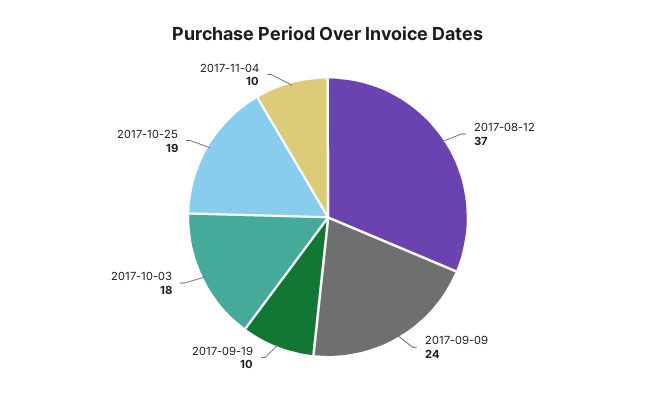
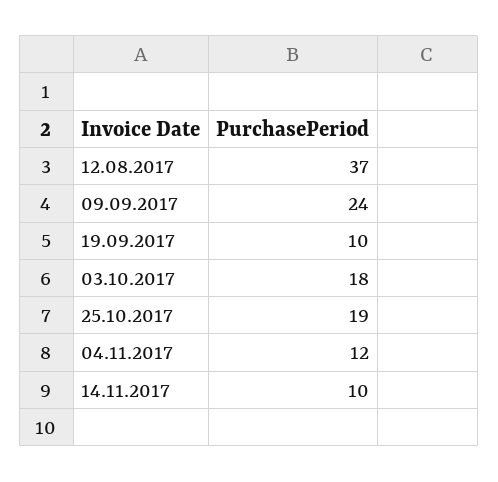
2017-11-04: 10 -> 12
14.11.2017: none -> 10

